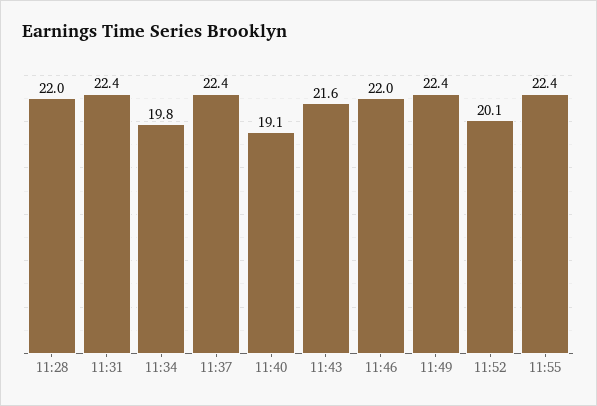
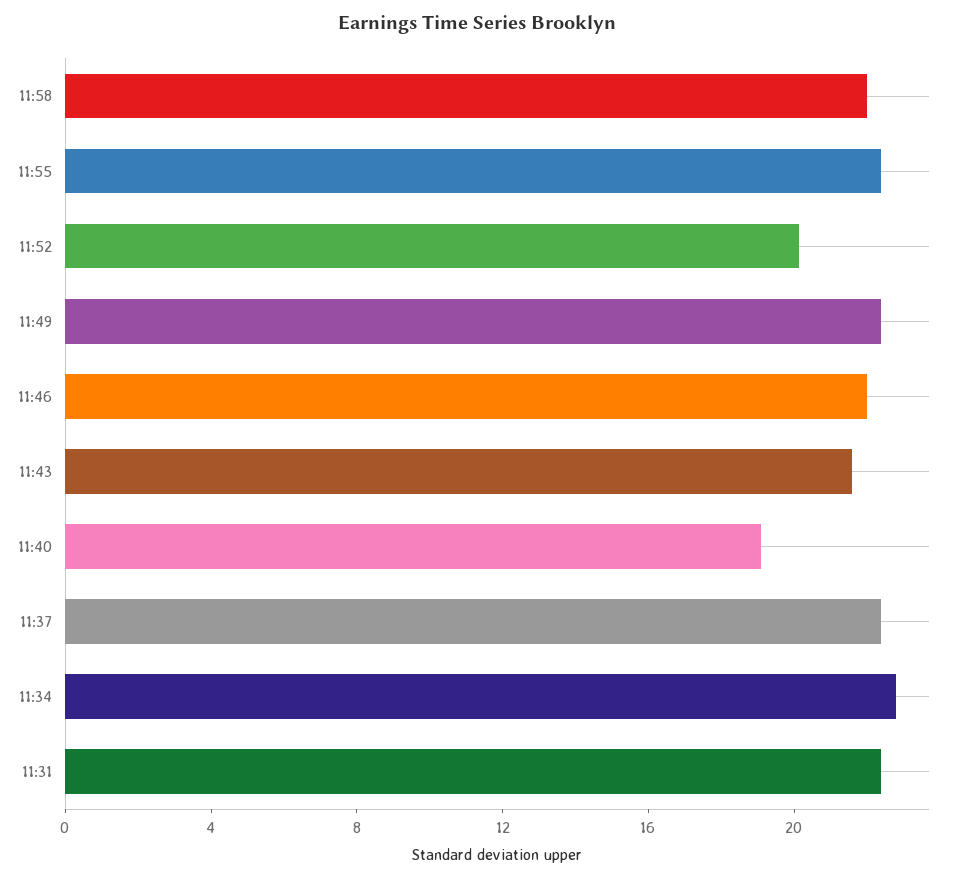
11:28: 22 -> none
11:34: 19.8 -> 23
11:58: none -> 22

